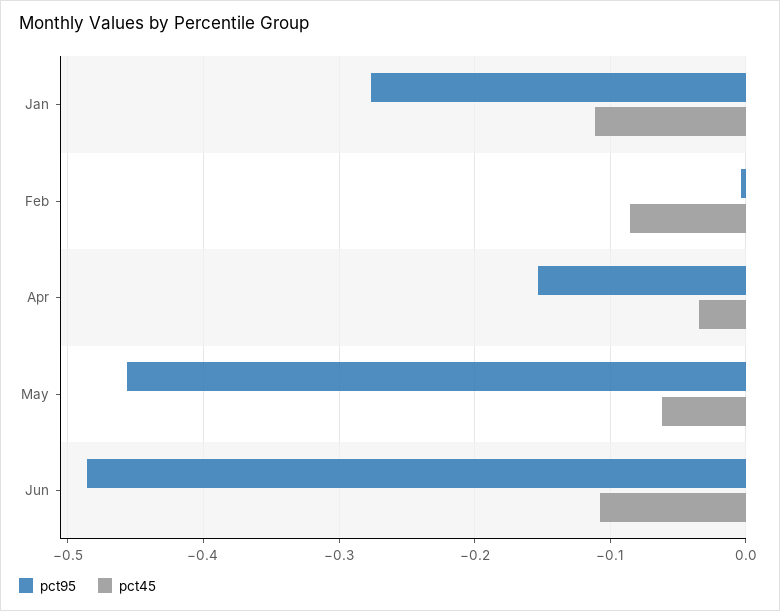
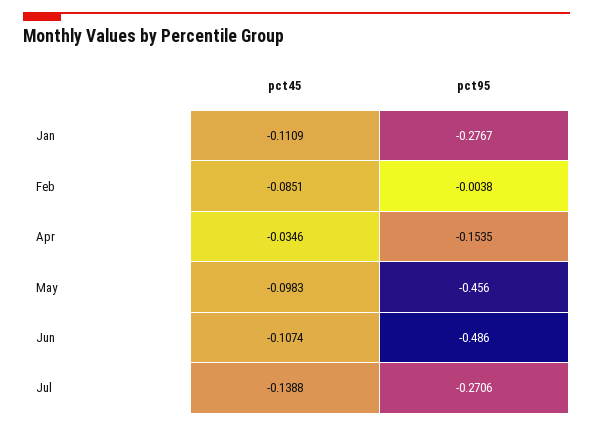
pct45, May: -0.06 -> -0.0983
pct45, Jul: none -> -0.1388
pct95, Jul: none -> -0.2706

